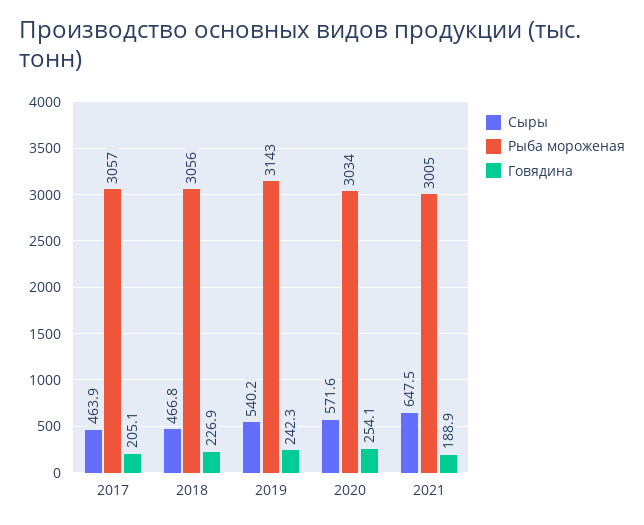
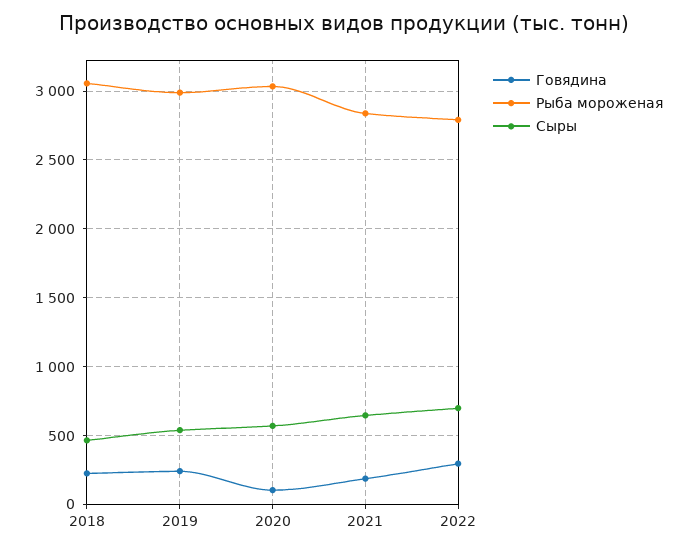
Сыры, 2017: 463.9 -> none
Рыба мороженая, 2017: 3057 -> none
Говядина, 2017: 205.1 -> none
Рыба мороженая, 2019: 3143 -> 3000
Говядина, 2020: 254.1 -> 100
Рыба мороженая, 2021: 3005 -> 2850
Говядина, 2022: none -> 300
Рыба мороженая, 2022: none -> 2800
Сыры, 2022: none -> 700

